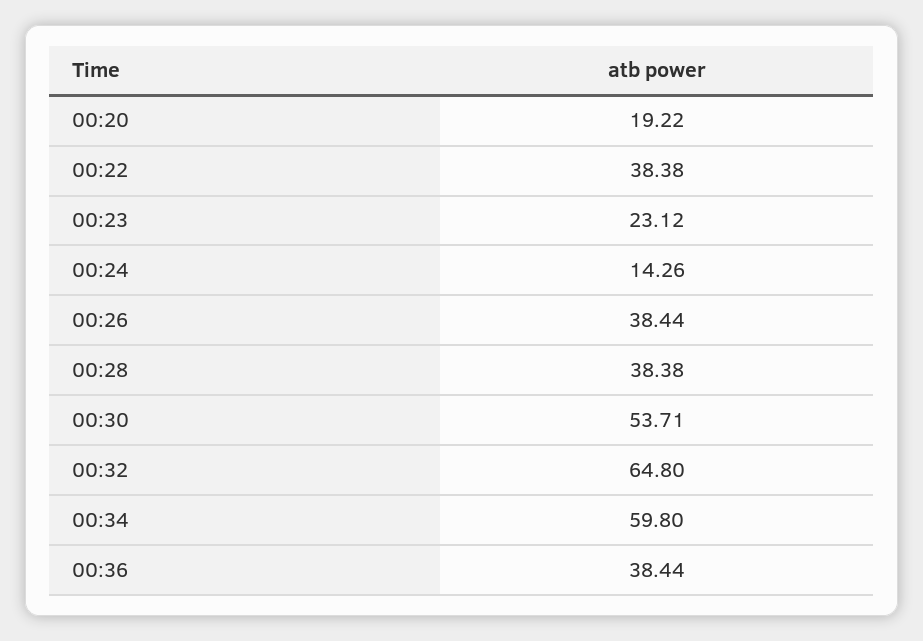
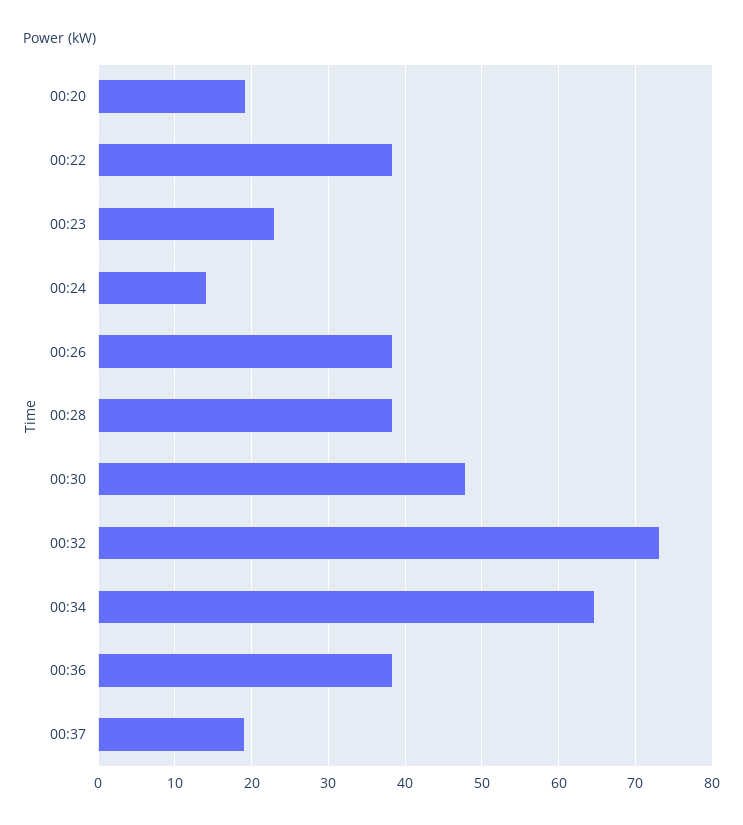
00:30: 53.71 -> 48
00:32: 64.8 -> 73
00:34: 59.8 -> 65
00:37: none -> 19

